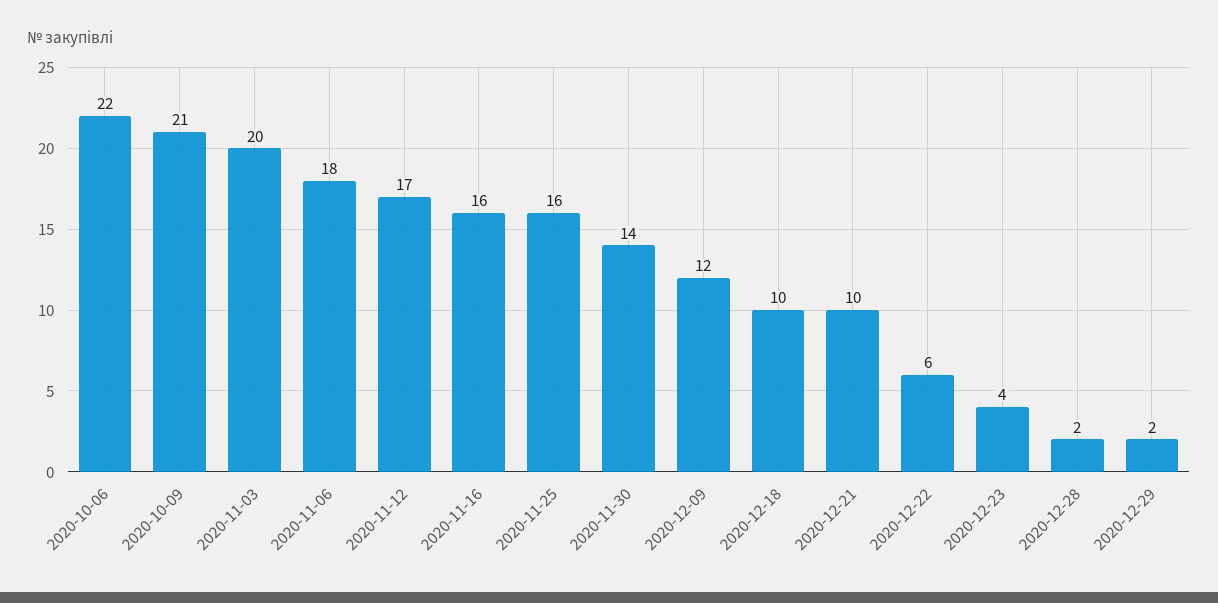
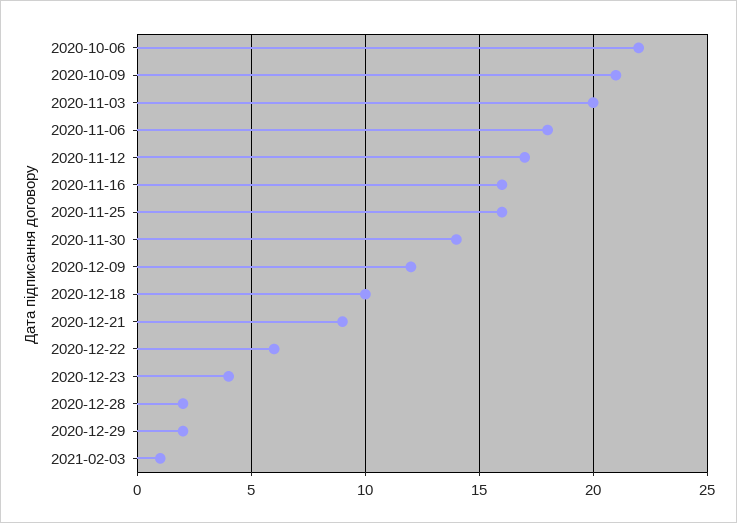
2020-12-21: 10 -> 9
2021-02-03: none -> 1

